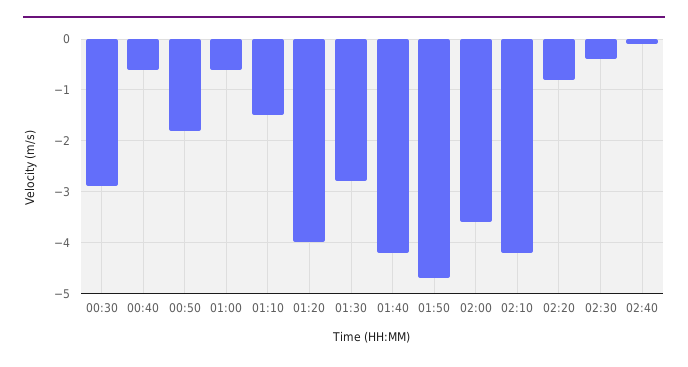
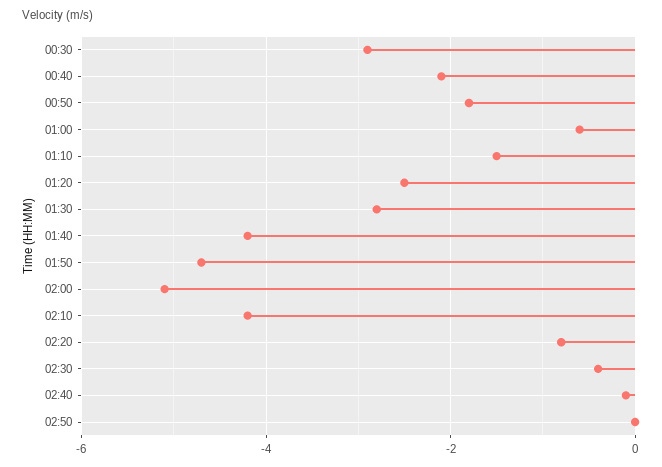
00:40: -0.5 -> -2
01:20: -4 -> -2.5
02:00: -3.5 -> -5
02:50: none -> 0

